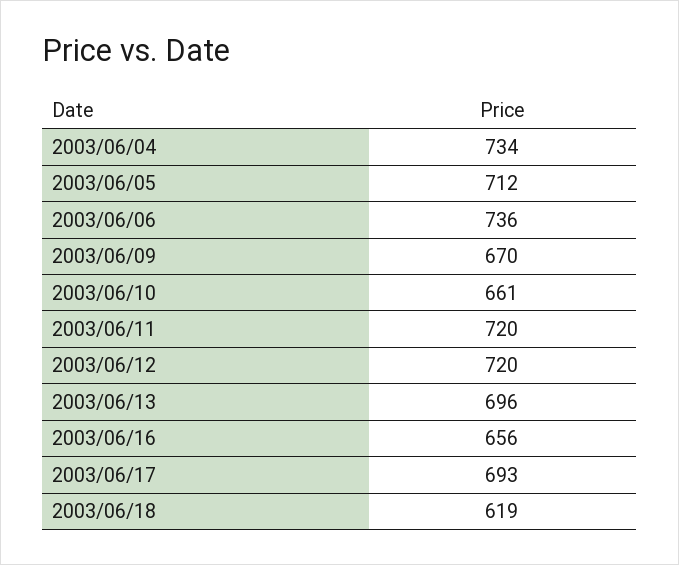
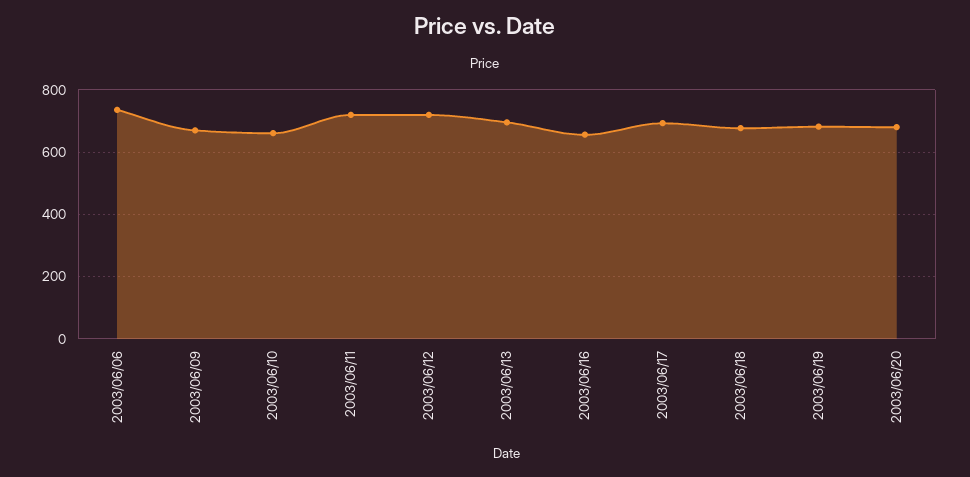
2003/06/04: 734 -> none
2003/06/05: 712 -> none
2003/06/18: 619 -> 680
2003/06/19: none -> 680
2003/06/20: none -> 680

